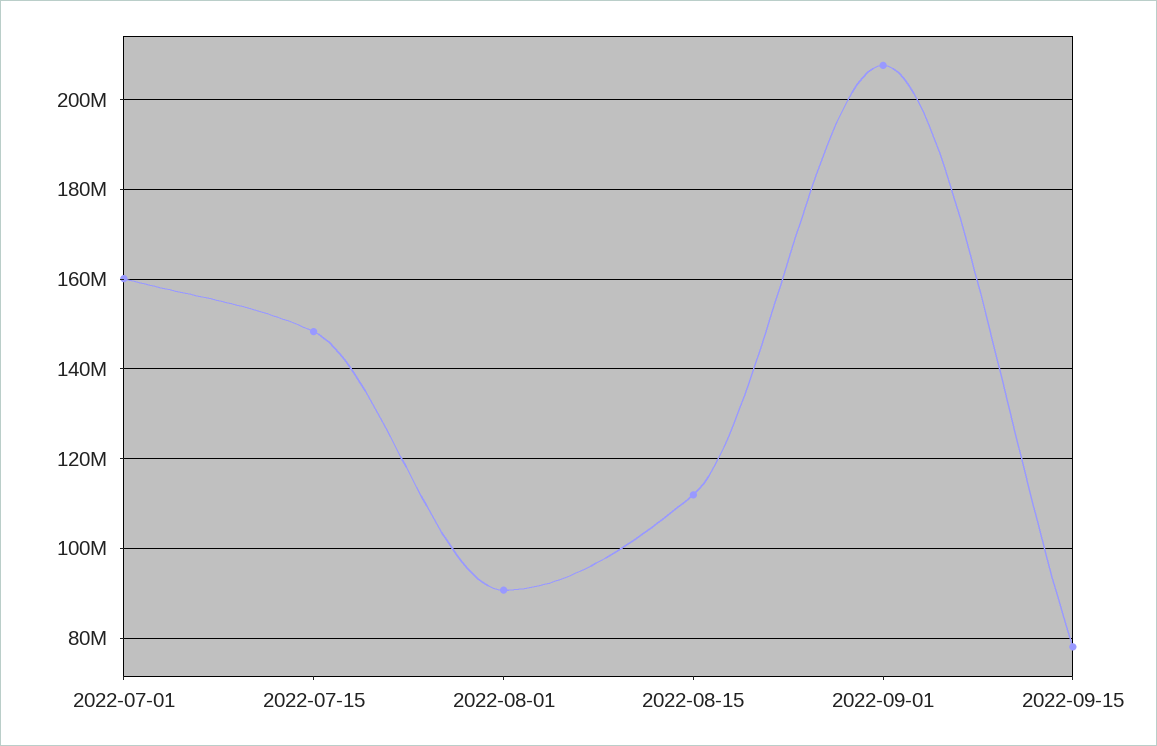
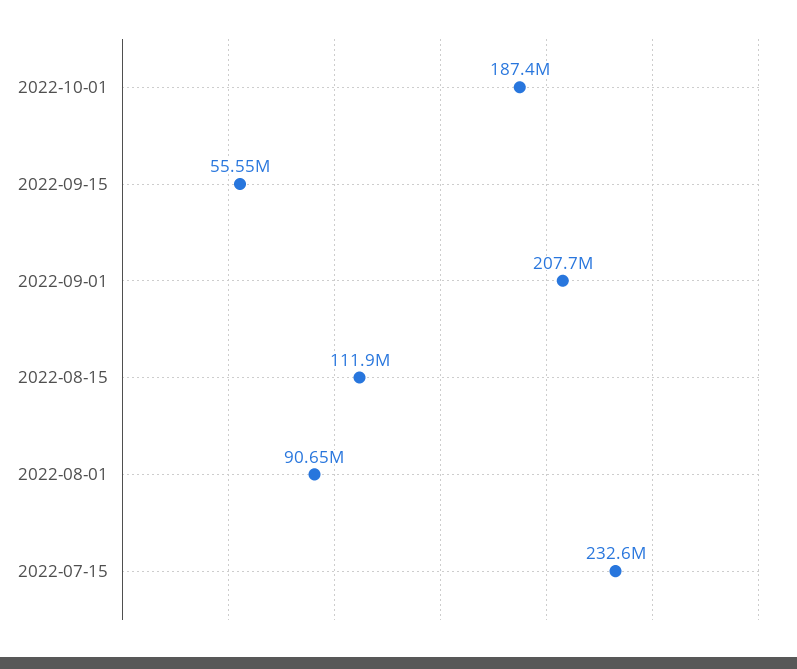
2022-07-01: 160000000 -> none
2022-07-15: 148000000 -> 232600000
2022-09-15: 78000000 -> 55550000
2022-10-01: none -> 187400000

